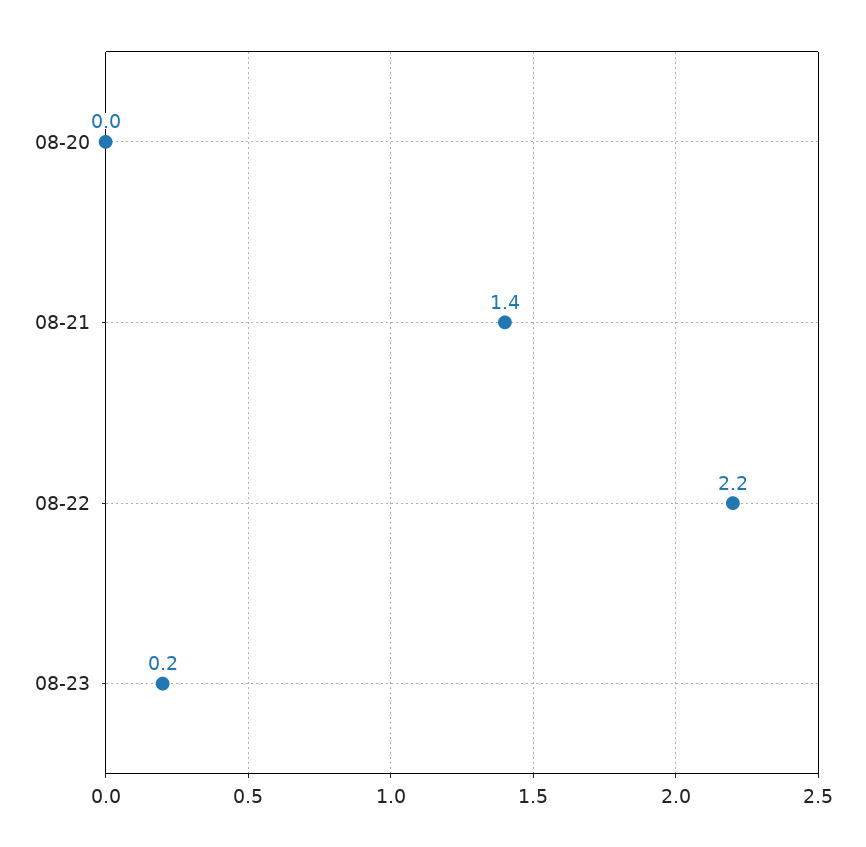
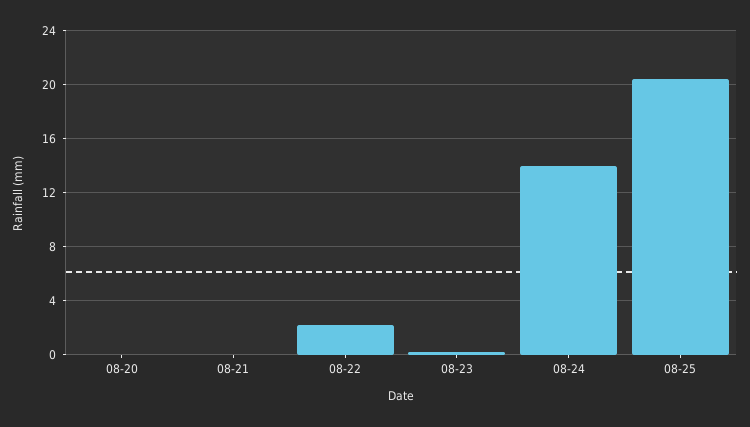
08-21: 1.4 -> 0
08-24: none -> 14
08-25: none -> 20.5

